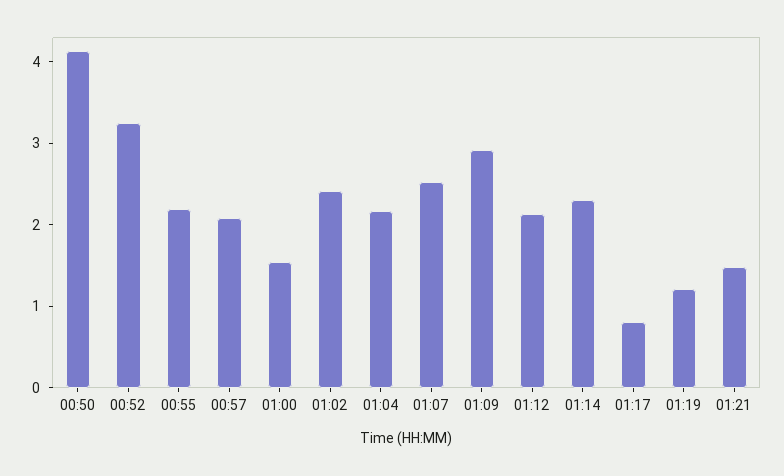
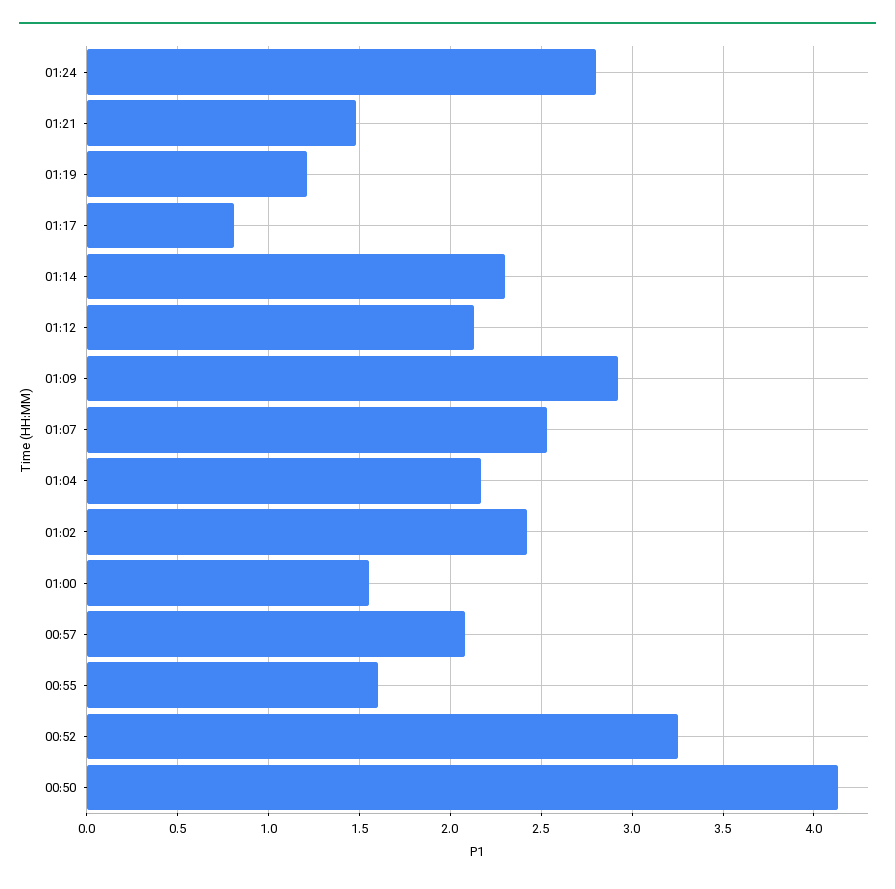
00:55: 2.2 -> 1.6
01:24: none -> 2.8

